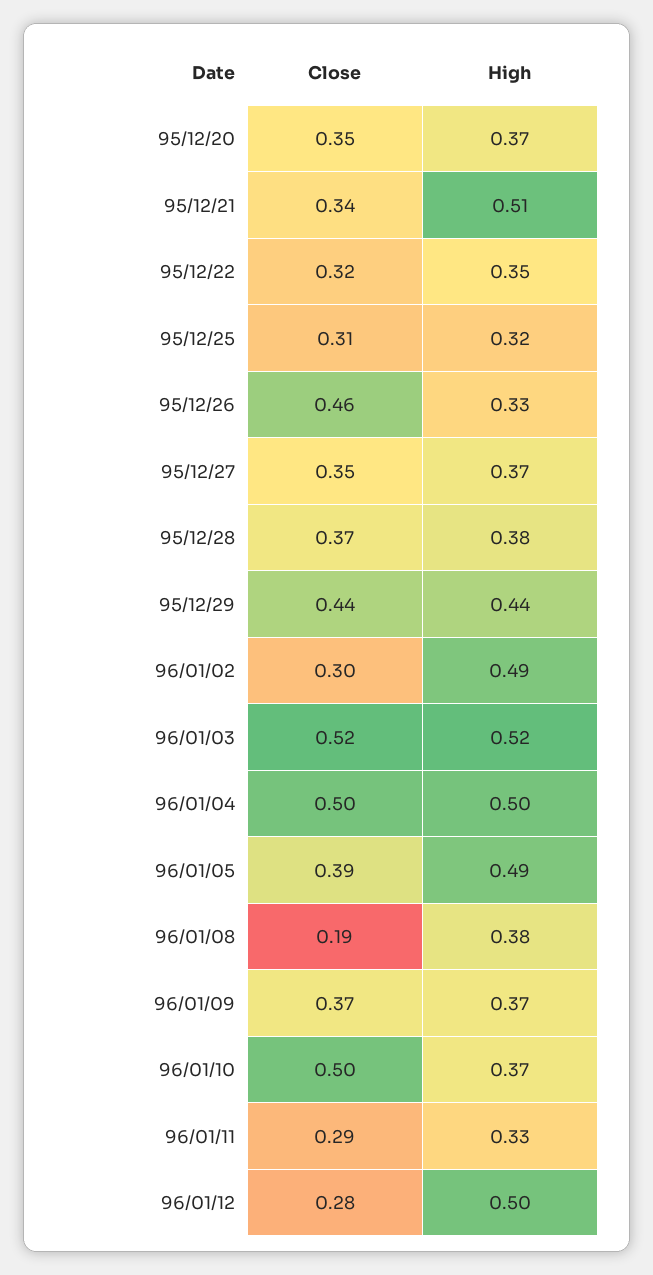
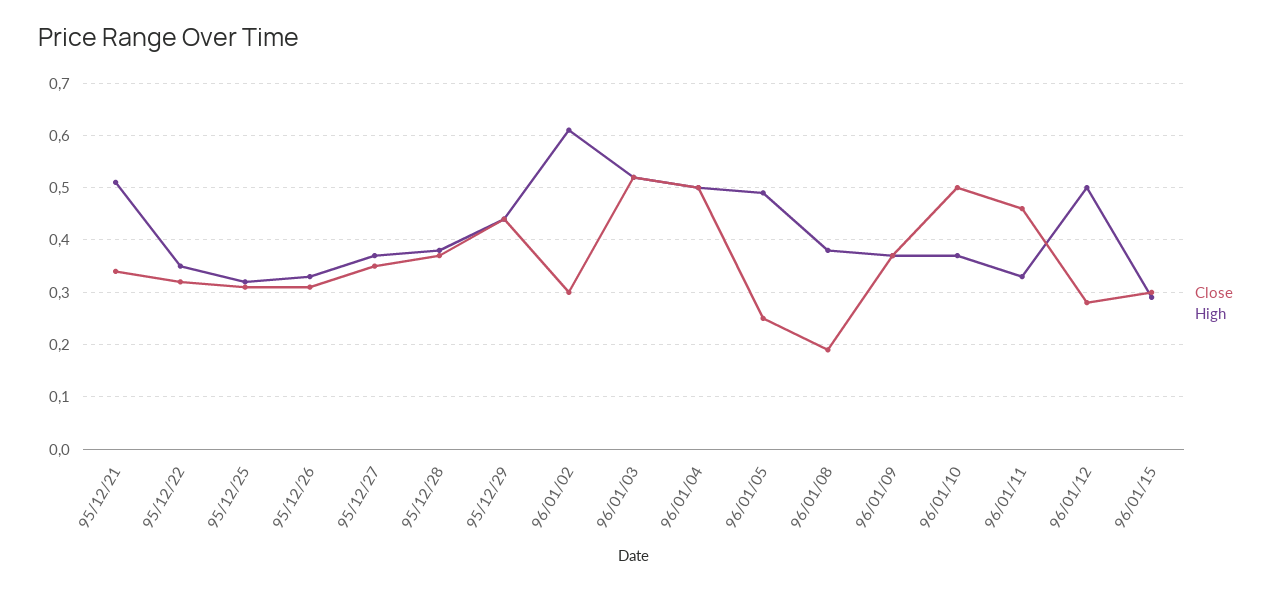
Close, 95/12/20: 0.35 -> none
High, 95/12/20: 0.37 -> none
Close, 95/12/26: 0.46 -> 0.3
High, 96/01/02: 0.49 -> 0.6
Close, 96/01/05: 0.39 -> 0.25
Close, 96/01/11: 0.29 -> 0.45
Close, 96/01/15: none -> 0.3
High, 96/01/15: none -> 0.3

